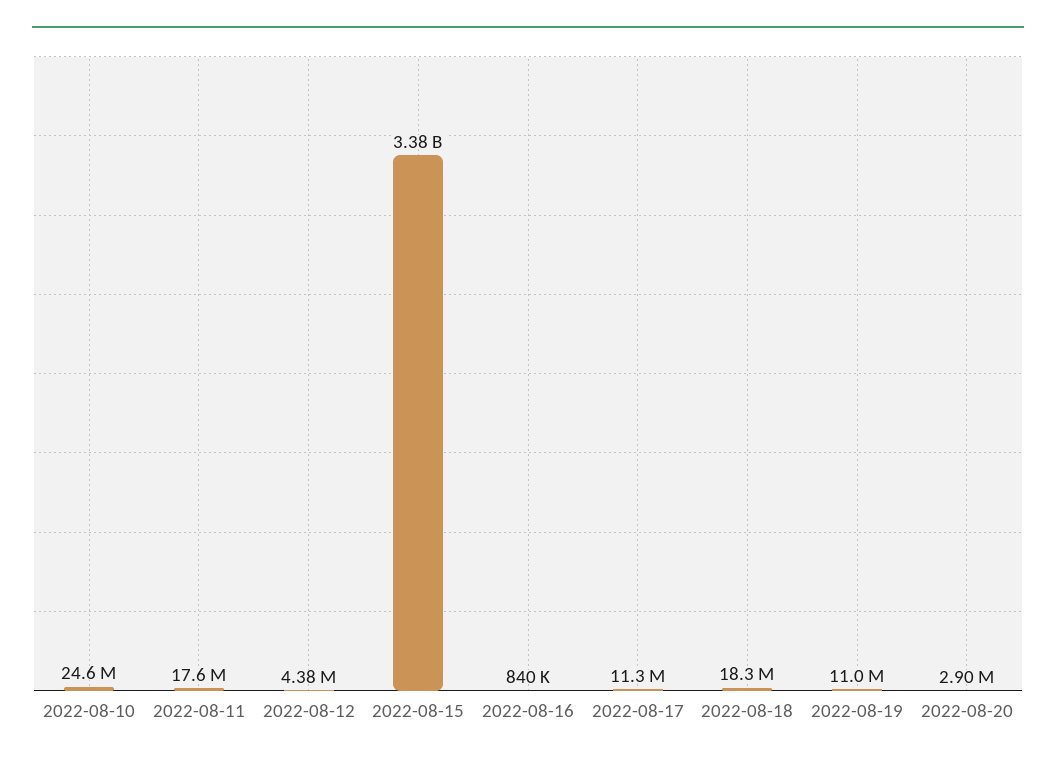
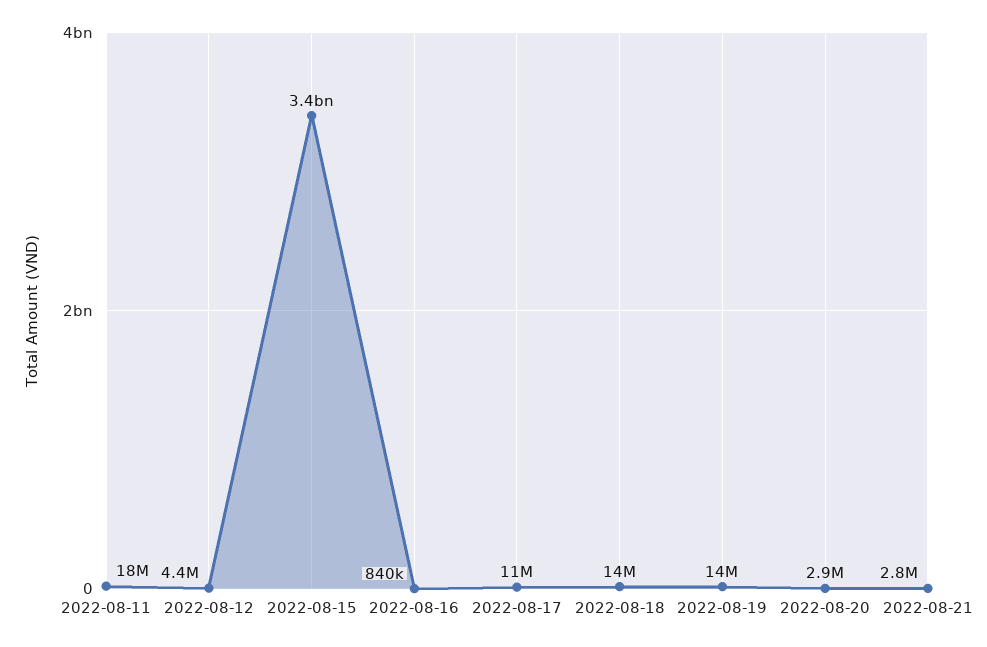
2022-08-10: 24600000 -> none
2022-08-18: 18300000 -> 14000000
2022-08-19: 11000000 -> 14000000
2022-08-21: none -> 2800000

